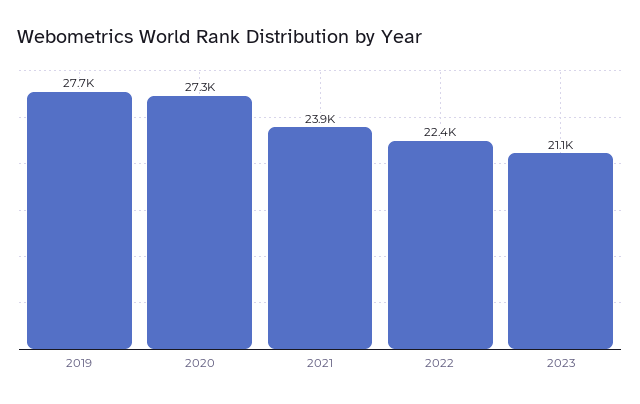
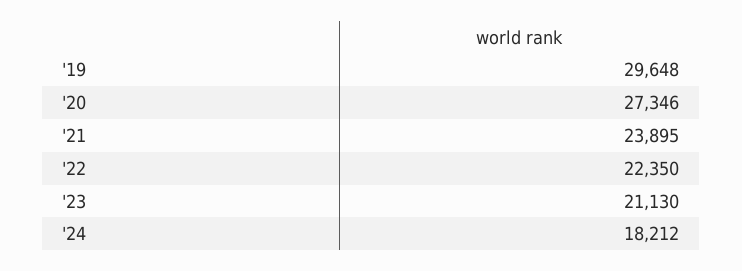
2019: 27700 -> 29648
'24: none -> 18212

